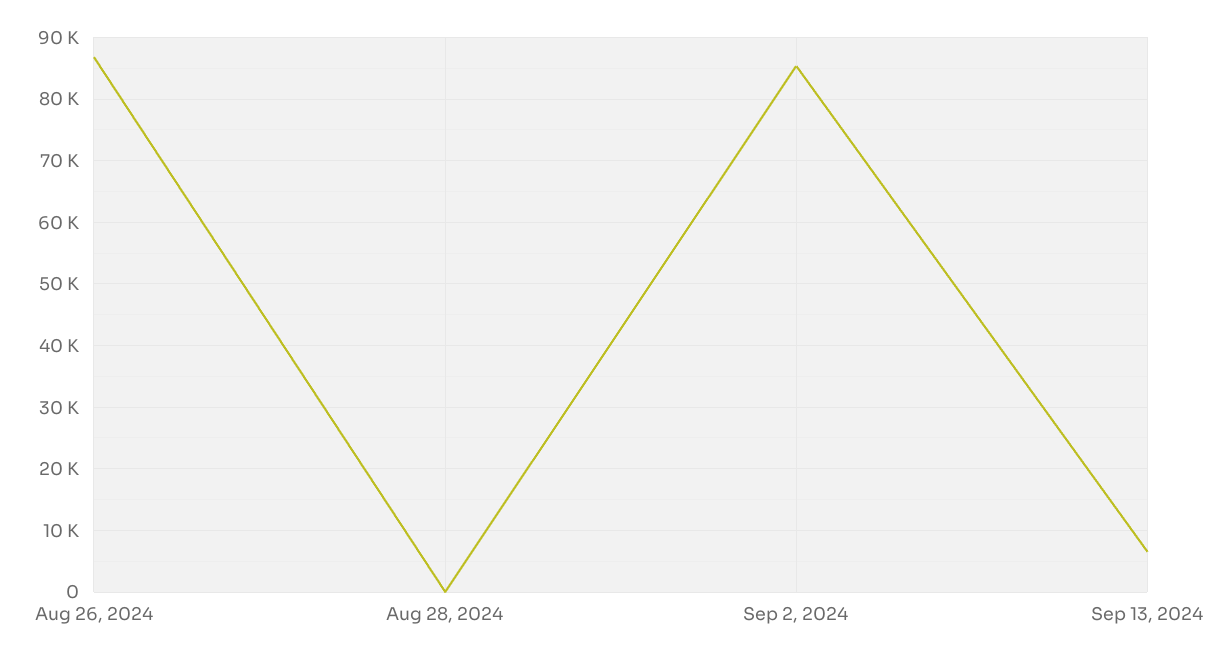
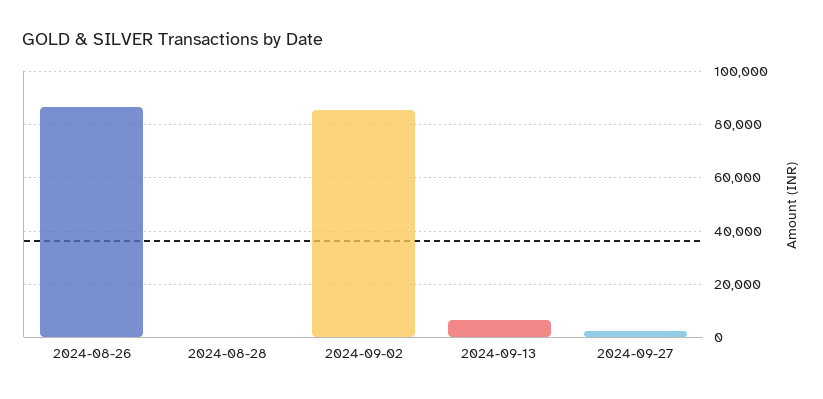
2024-09-27: none -> 2500

